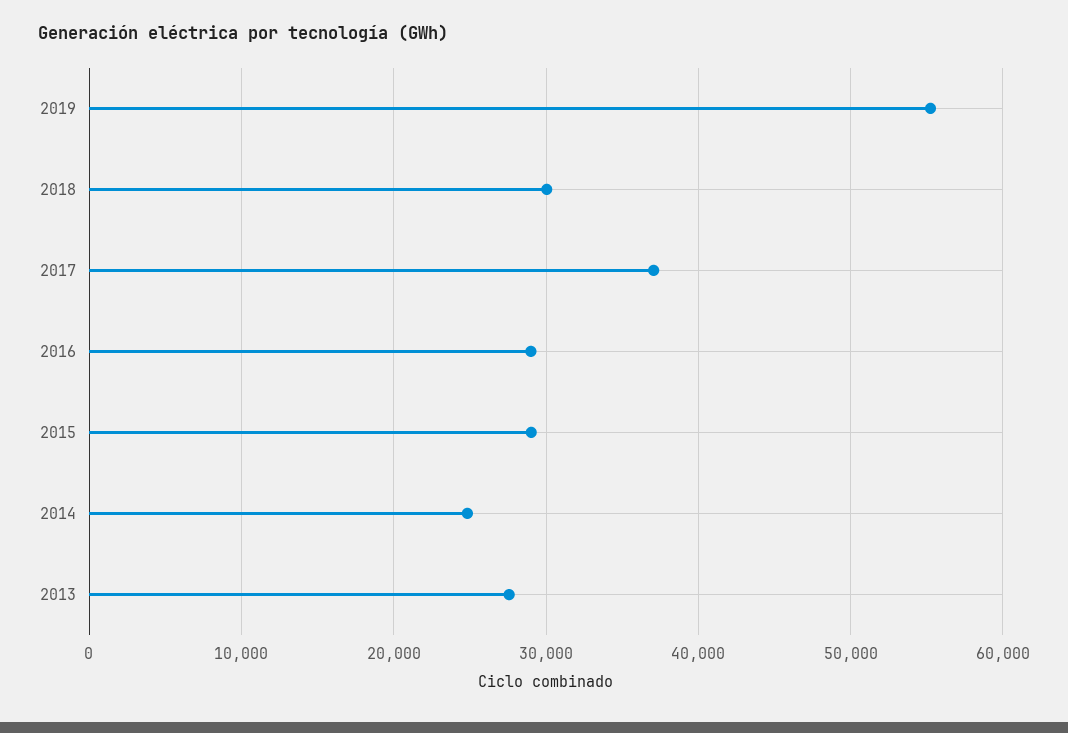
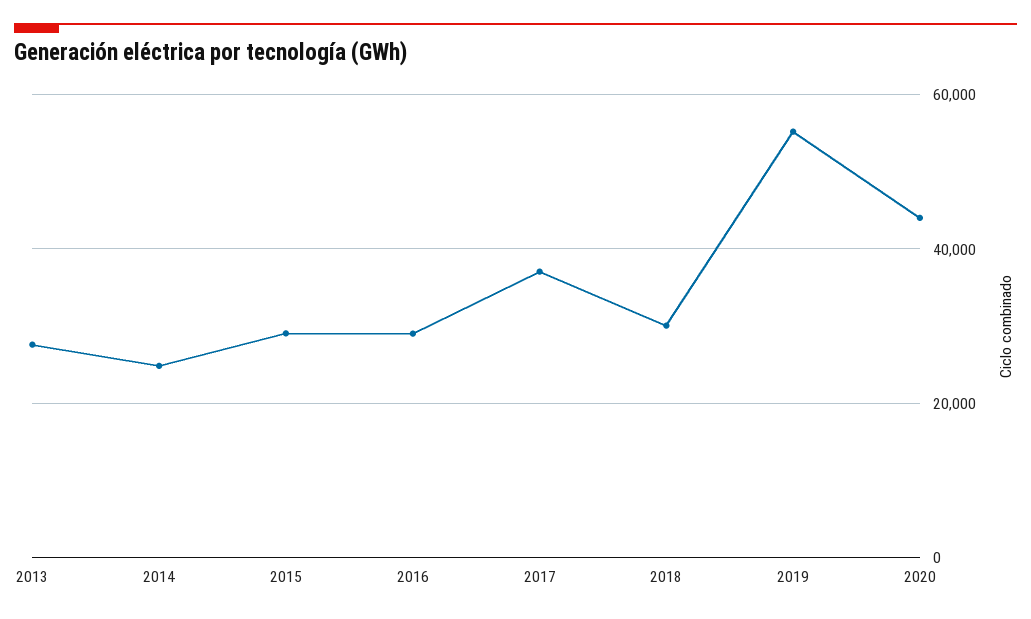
2020: none -> 44000

